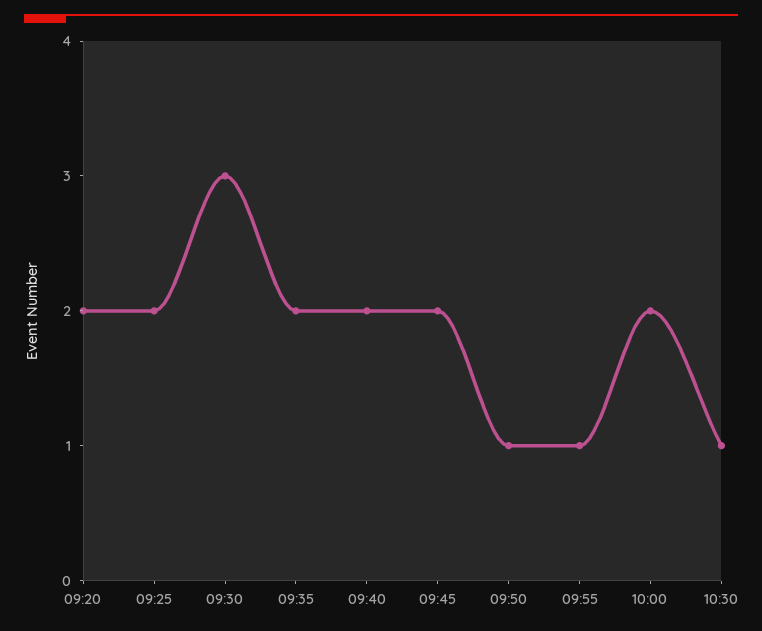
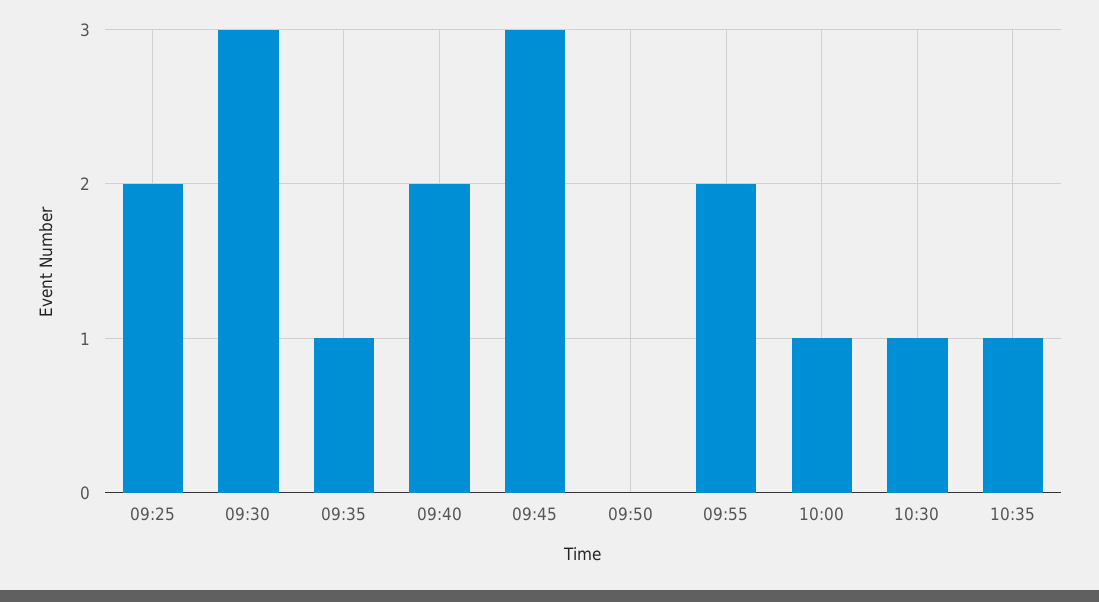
09:20: 2 -> none
09:35: 2 -> 1
09:45: 2 -> 3
09:50: 1 -> 0
09:55: 1 -> 2
10:00: 2 -> 1
10:35: none -> 1

